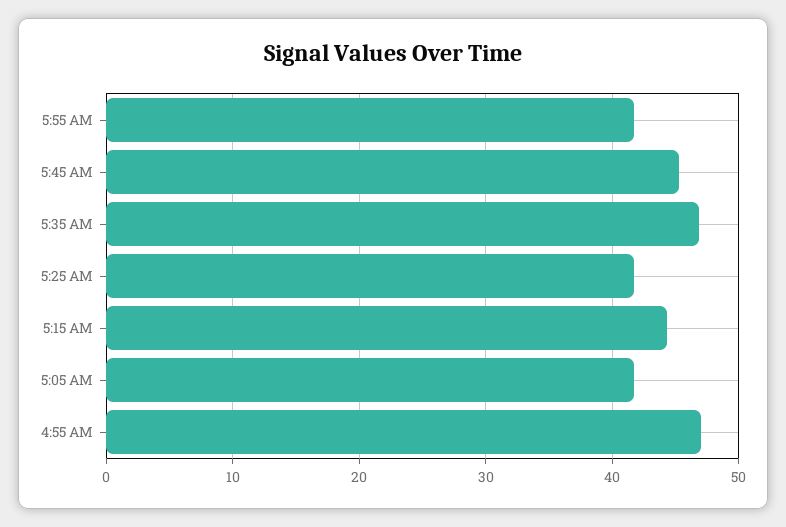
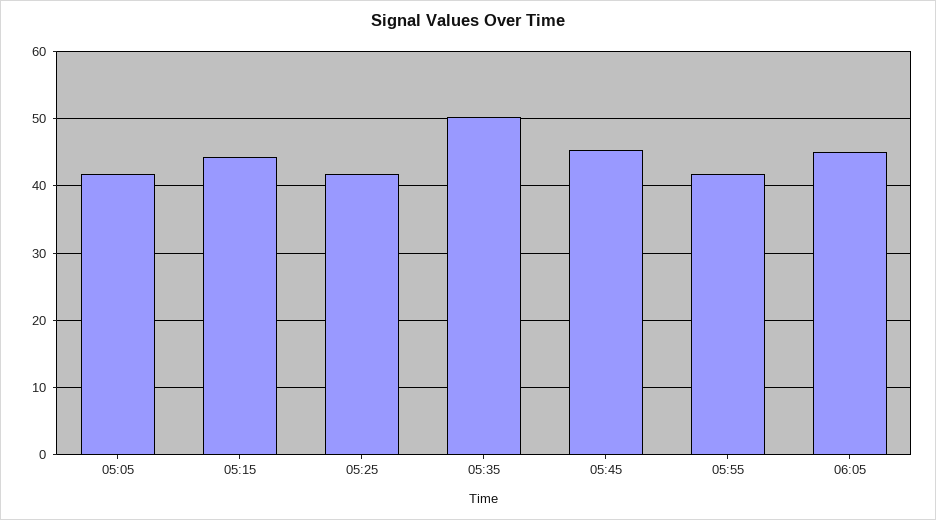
5:35 AM: 47 -> 50
4:55 AM: 47 -> none
06:05: none -> 45

